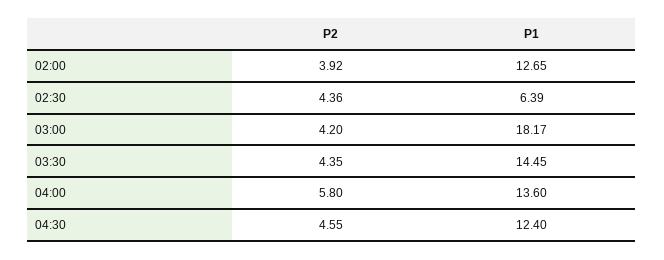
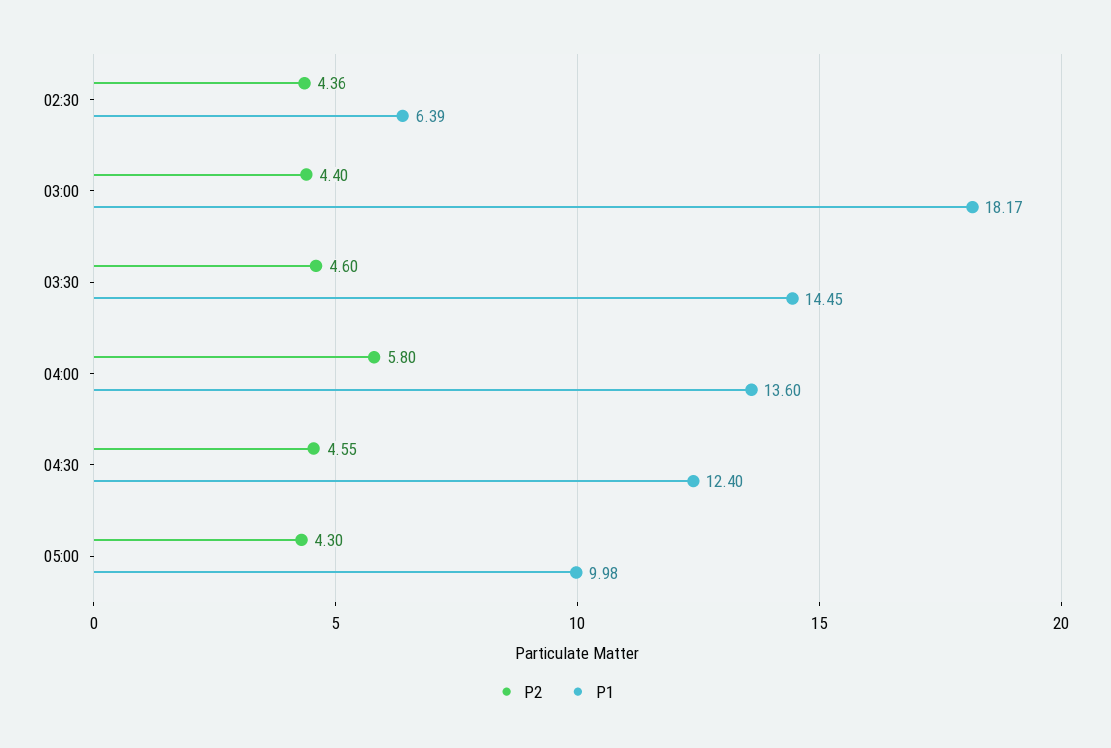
P2, 02:00: 3.92 -> none
P1, 02:00: 12.65 -> none
P2, 03:00: 4.2 -> 4.4
P2, 03:30: 4.35 -> 4.6
P2, 05:00: none -> 4.3
P1, 05:00: none -> 9.98

